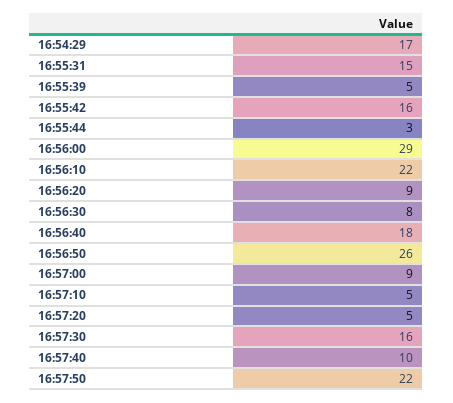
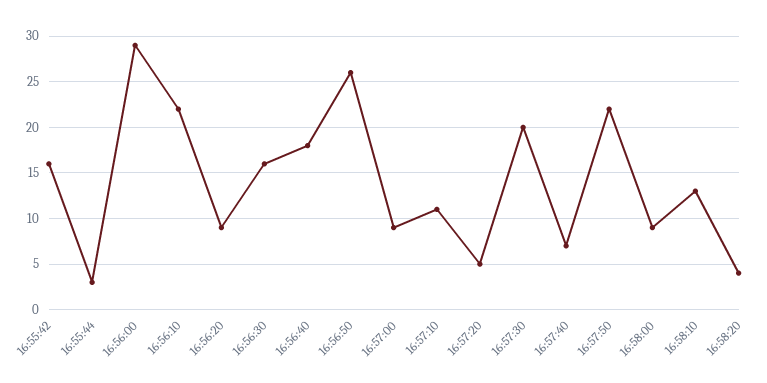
16:54:29: 17 -> none
16:55:31: 15 -> none
16:55:39: 5 -> none
16:56:30: 8 -> 16
16:57:10: 5 -> 11
16:57:30: 16 -> 20
16:57:40: 10 -> 7
16:58:00: none -> 9
16:58:10: none -> 13
16:58:20: none -> 4

